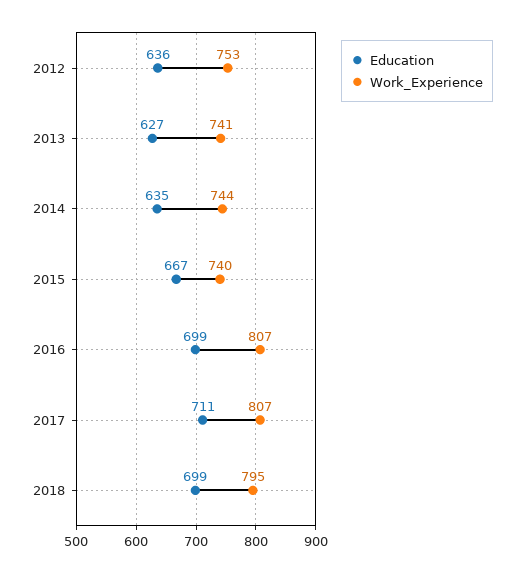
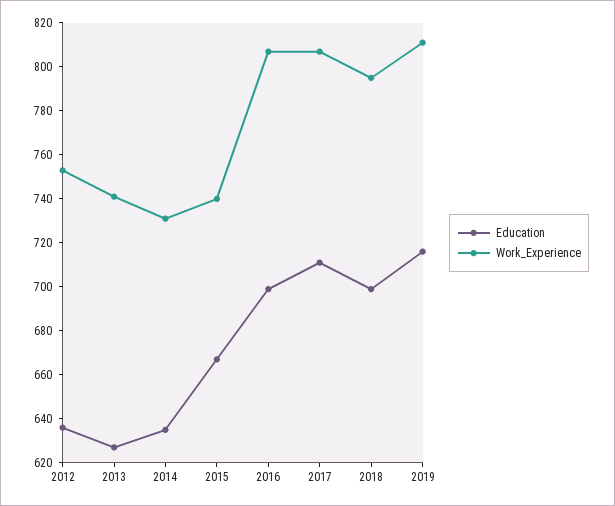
Work_Experience, 2014: 744 -> 730
Education, 2019: none -> 715
Work_Experience, 2019: none -> 810

